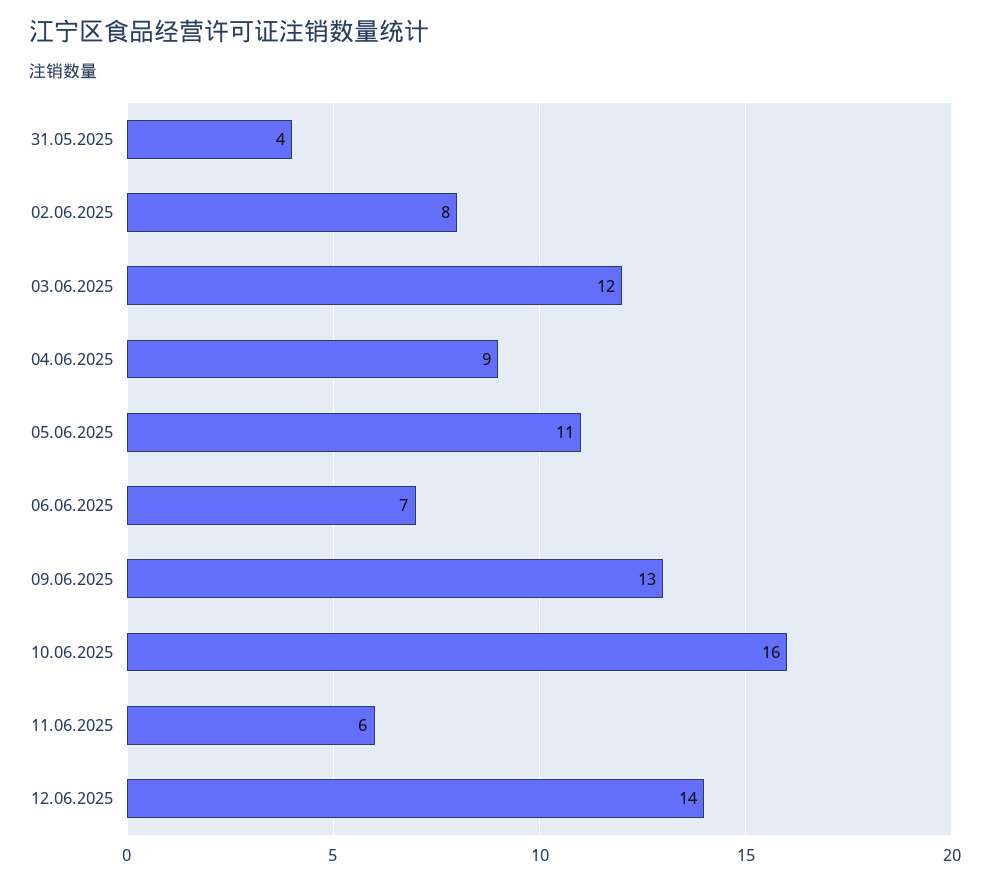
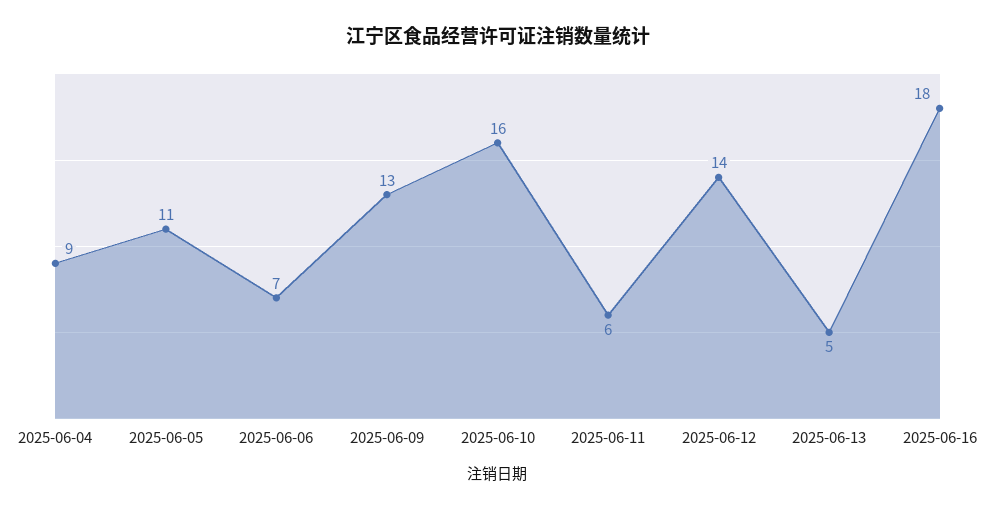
31.05.2025: 4 -> none
02.06.2025: 8 -> none
03.06.2025: 12 -> none
2025-06-13: none -> 5
2025-06-16: none -> 18

